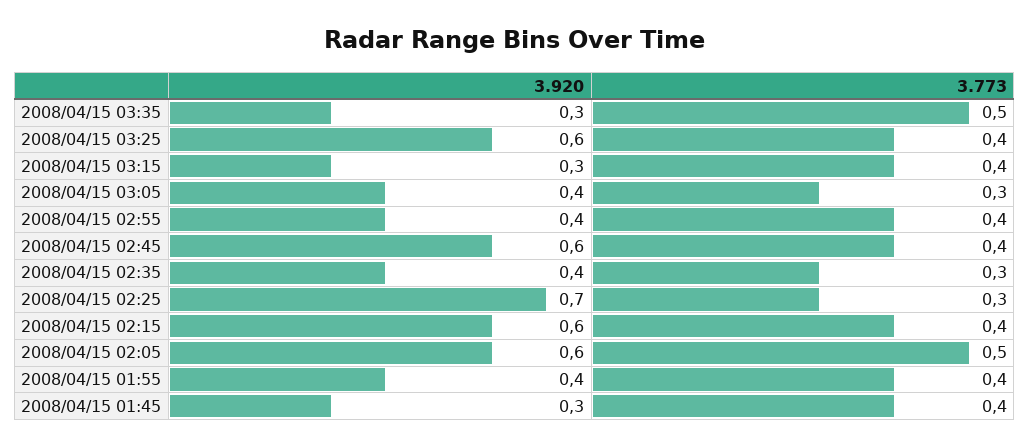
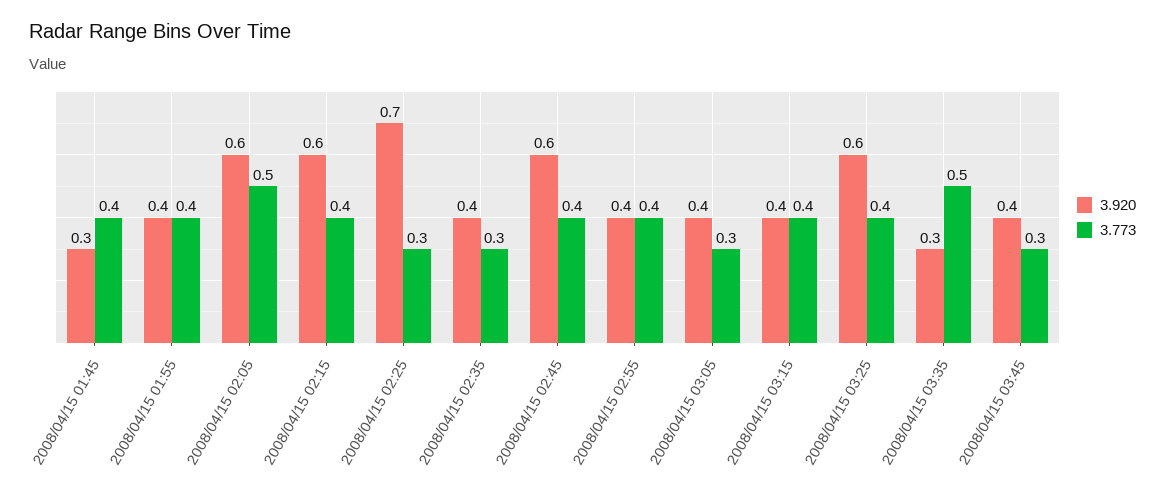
3.920, 2008/04/15 03:15: 0.3 -> 0.4
3.920, 2008/04/15 03:45: none -> 0.4
3.773, 2008/04/15 03:45: none -> 0.3

